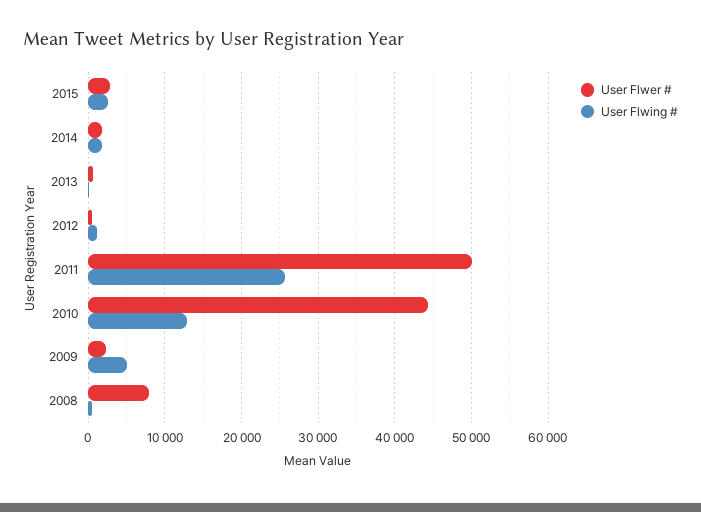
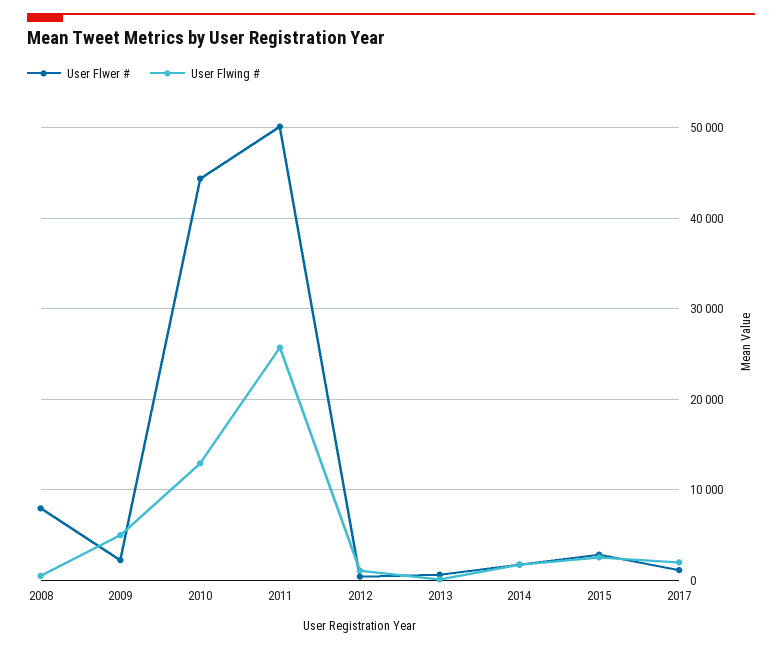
User Flwer #, 2017: none -> 1000
User Flwing #, 2017: none -> 2000

